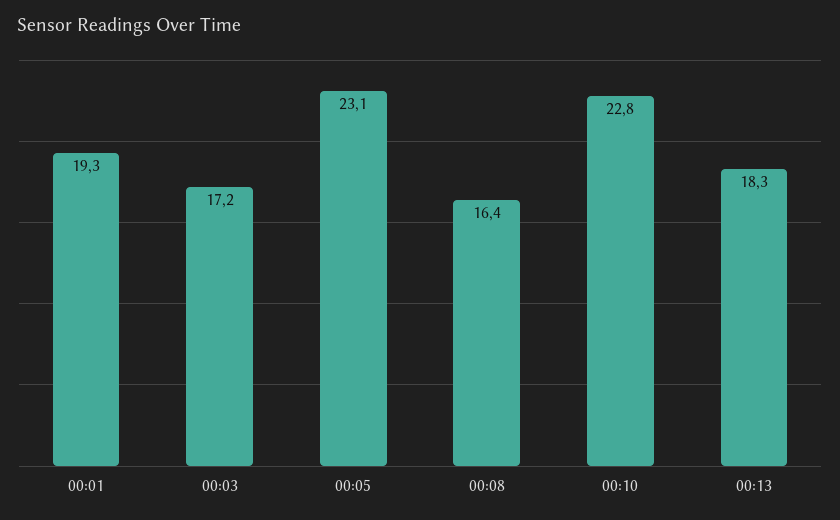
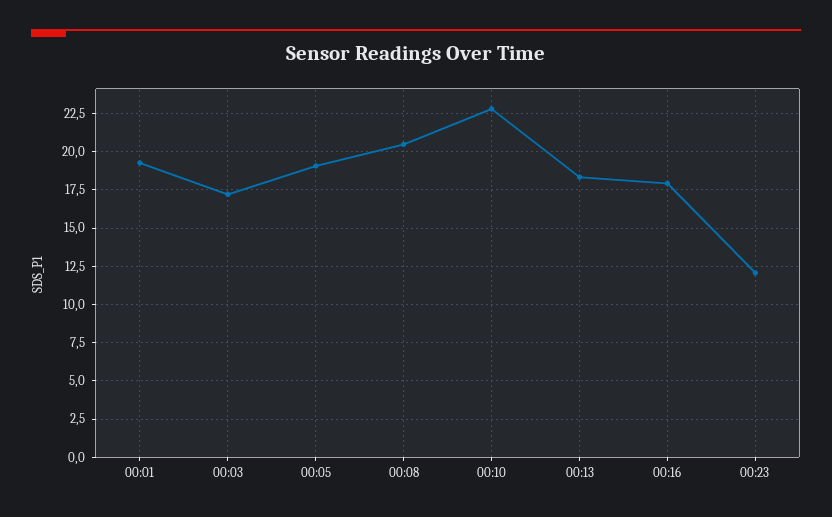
00:05: 23.1 -> 19
00:08: 16.4 -> 20.5
00:16: none -> 18
00:23: none -> 12

